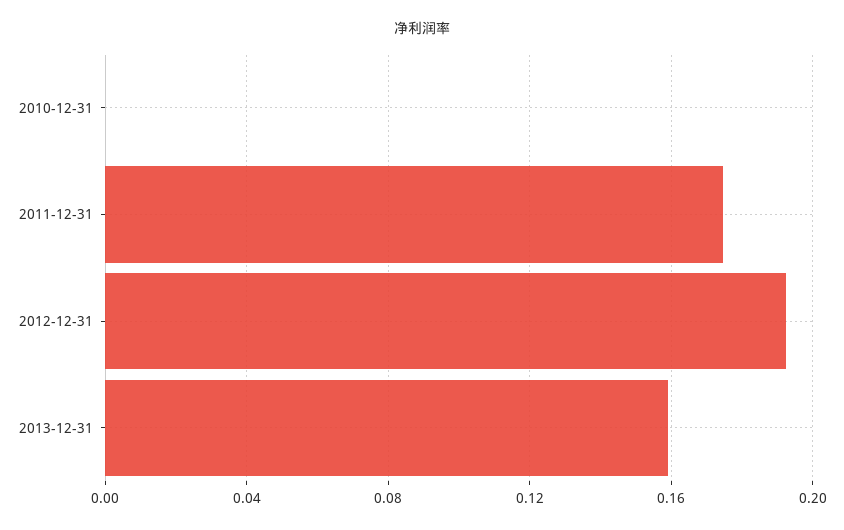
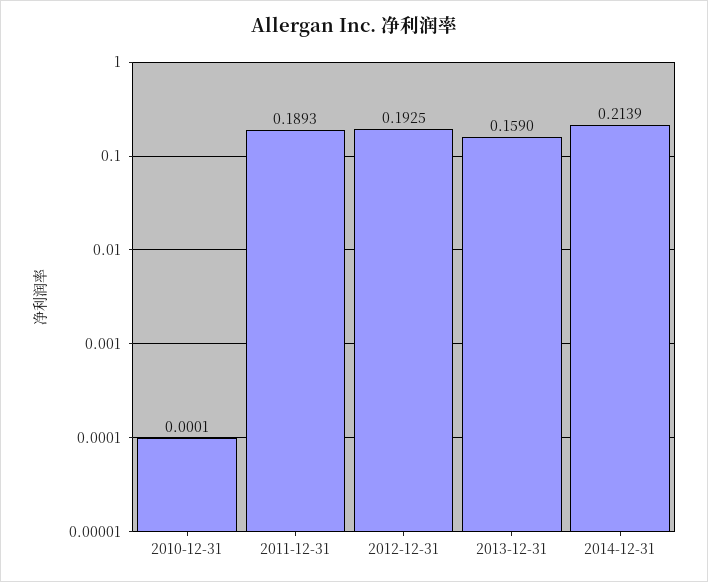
2011-12-31: 0.175 -> 0.1893
2014-12-31: none -> 0.2139

